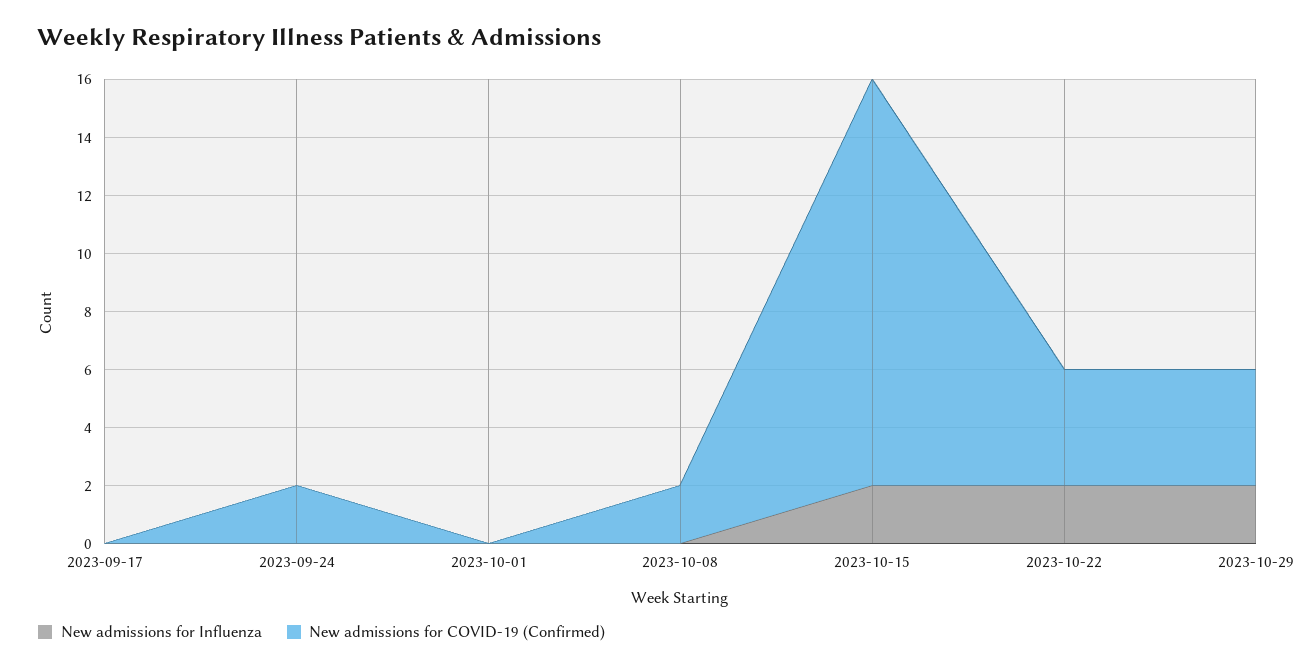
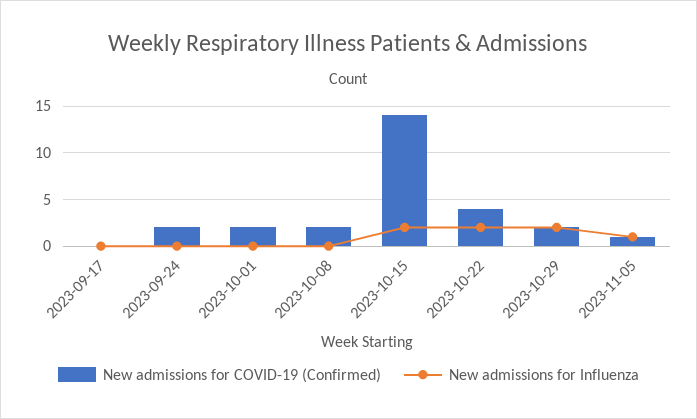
New admissions for COVID-19 (Confirmed), 2023-10-01: 0 -> 2
New admissions for COVID-19 (Confirmed), 2023-10-29: 4 -> 2
New admissions for COVID-19 (Confirmed), 2023-11-05: none -> 1
New admissions for Influenza, 2023-11-05: none -> 1

